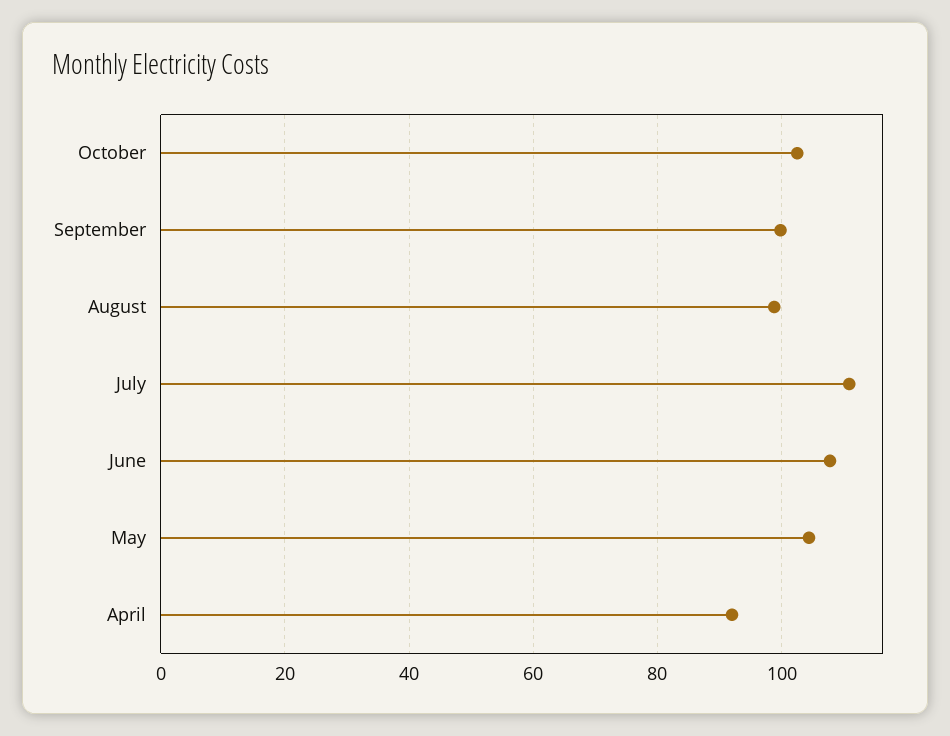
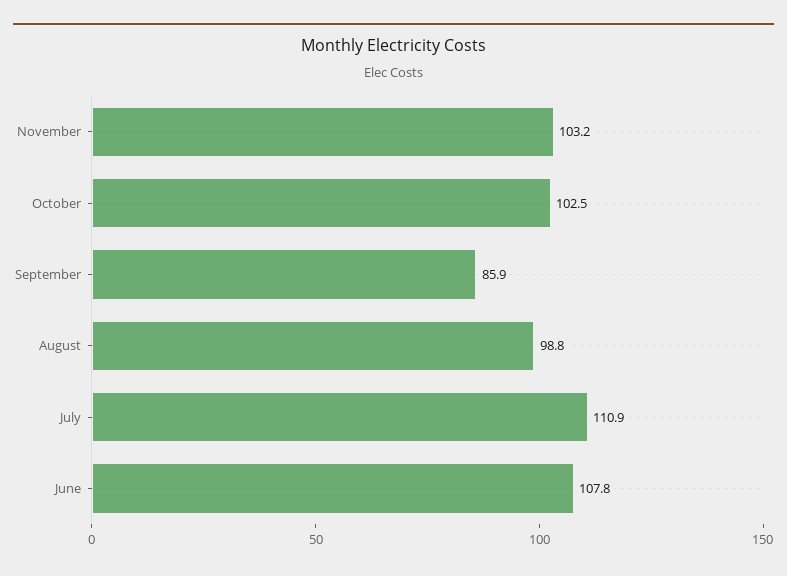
September: 100 -> 85.9
May: 104 -> none
April: 92 -> none
November: none -> 103.2

